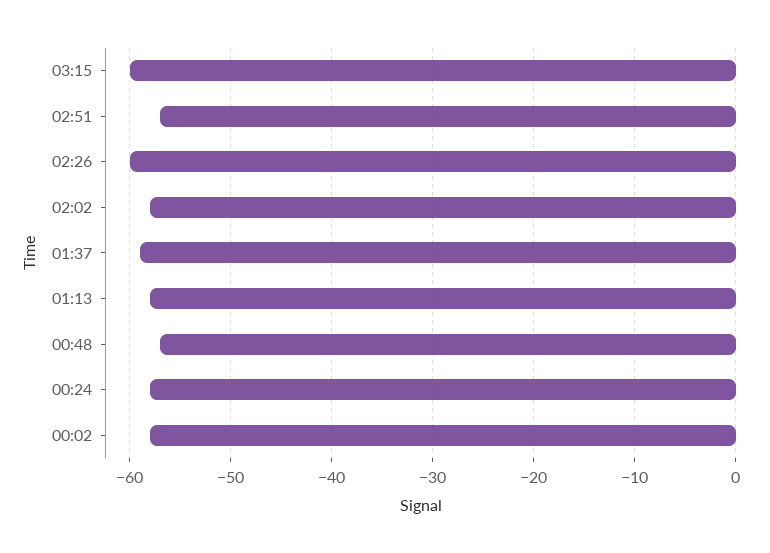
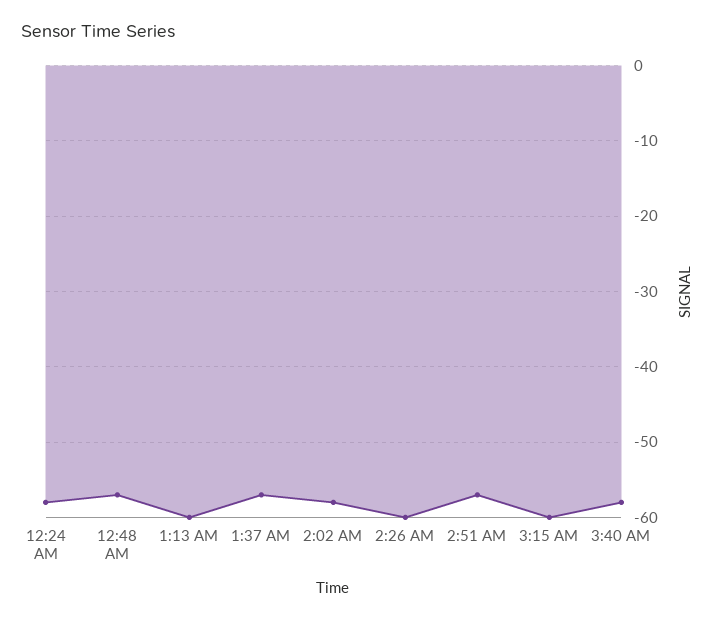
01:37: -59 -> -57
01:13: -58 -> -60
00:02: -58 -> none
3:40 AM: none -> -58

